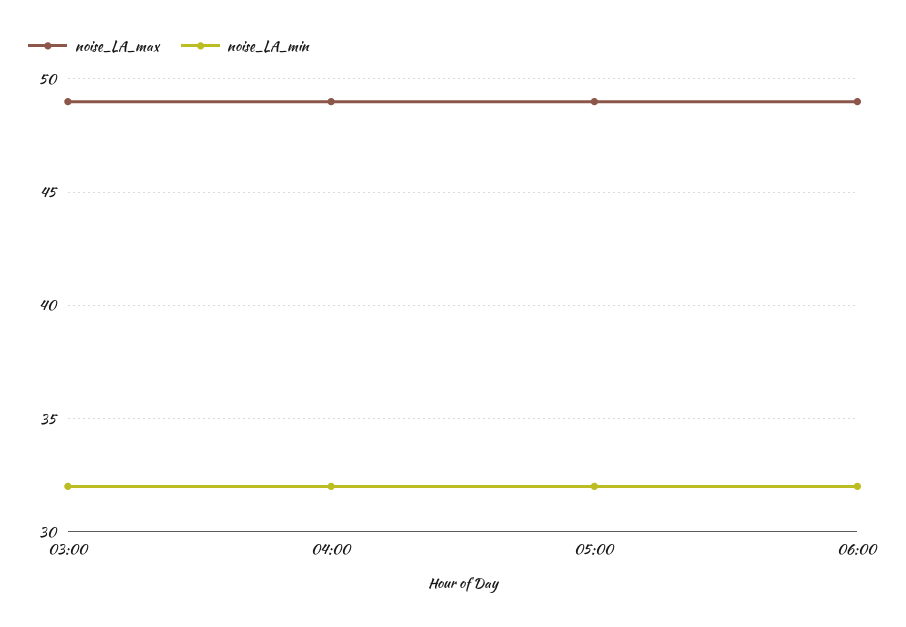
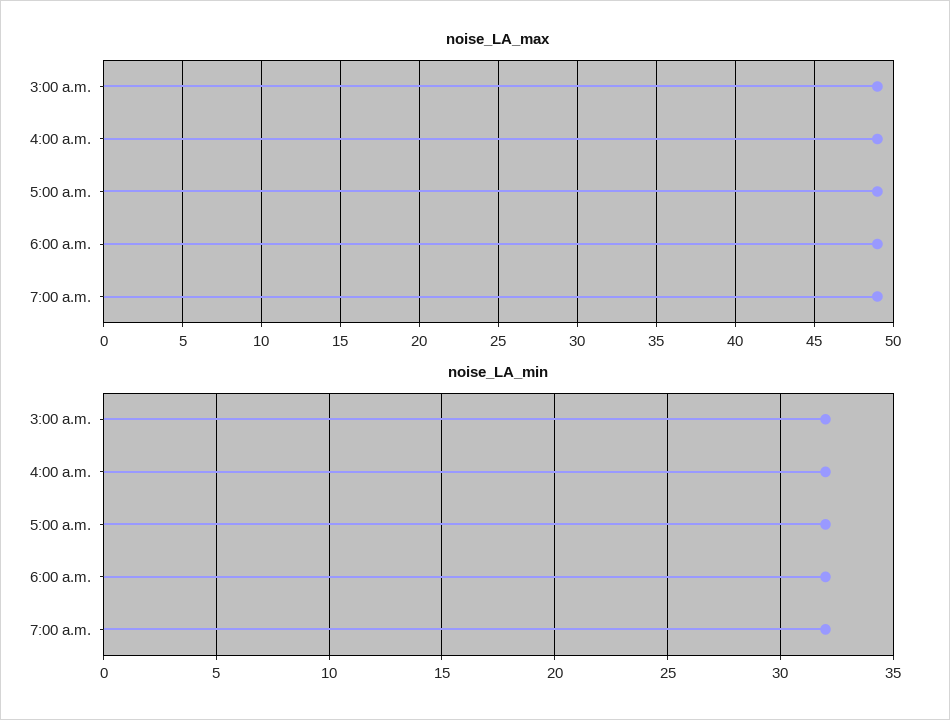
noise_LA_max, 7:00 a.m.: none -> 49
noise_LA_min, 7:00 a.m.: none -> 32

